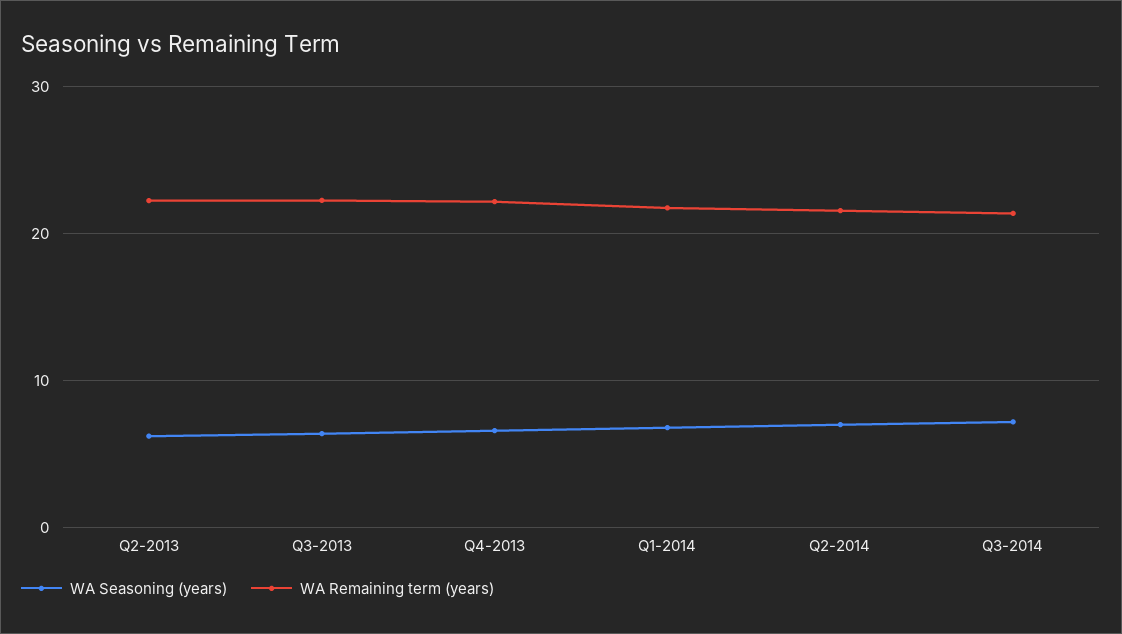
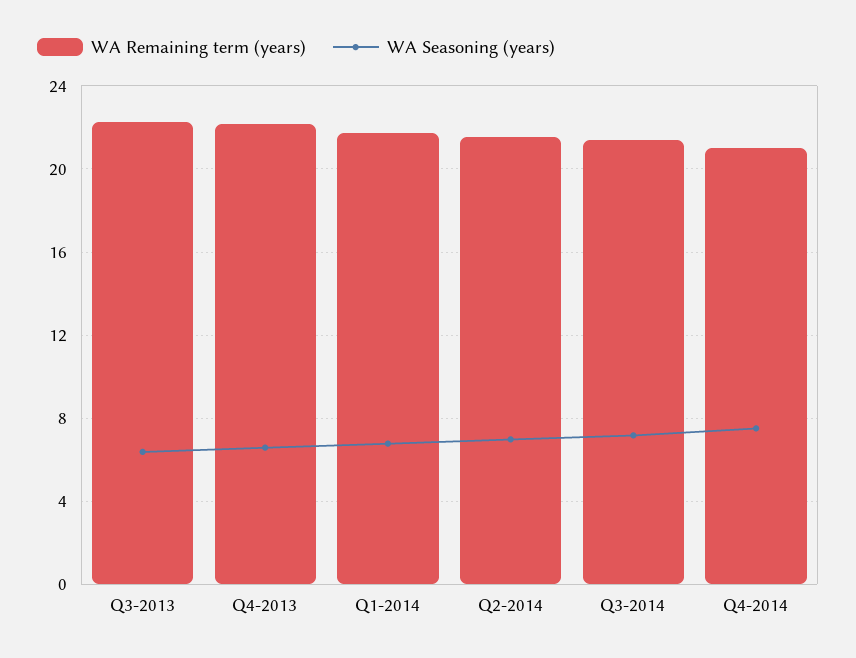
WA Seasoning (years), Q2-2013: 6 -> none
WA Remaining term (years), Q2-2013: 22 -> none
WA Remaining term (years), Q4-2014: none -> 21
WA Seasoning (years), Q4-2014: none -> 7.5

